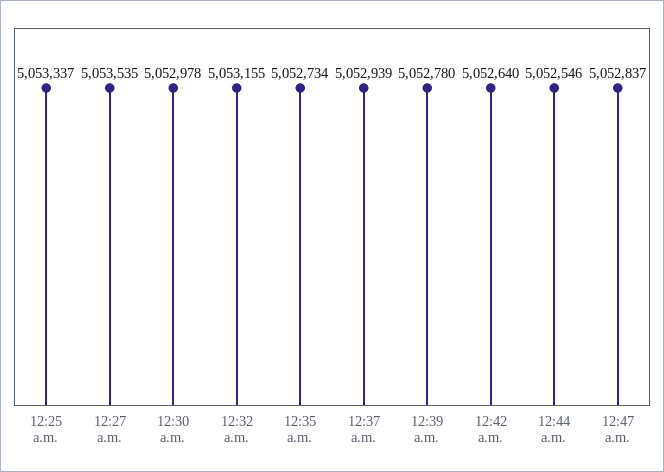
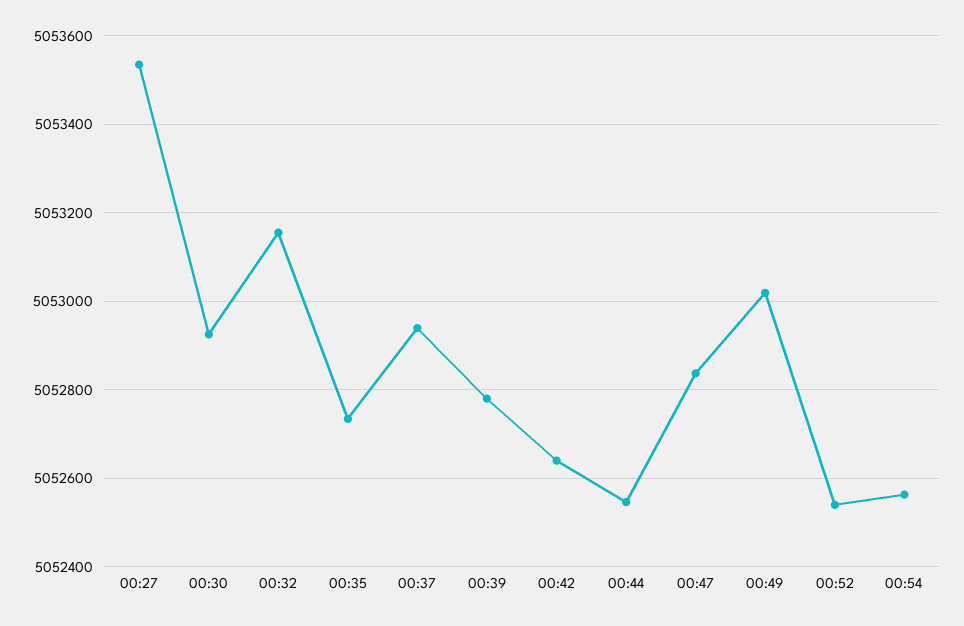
12:25 a.m.: 5053337 -> none
12:30 a.m.: 5052978 -> 5052920
00:49: none -> 5053020
00:52: none -> 5052540
00:54: none -> 5052560

